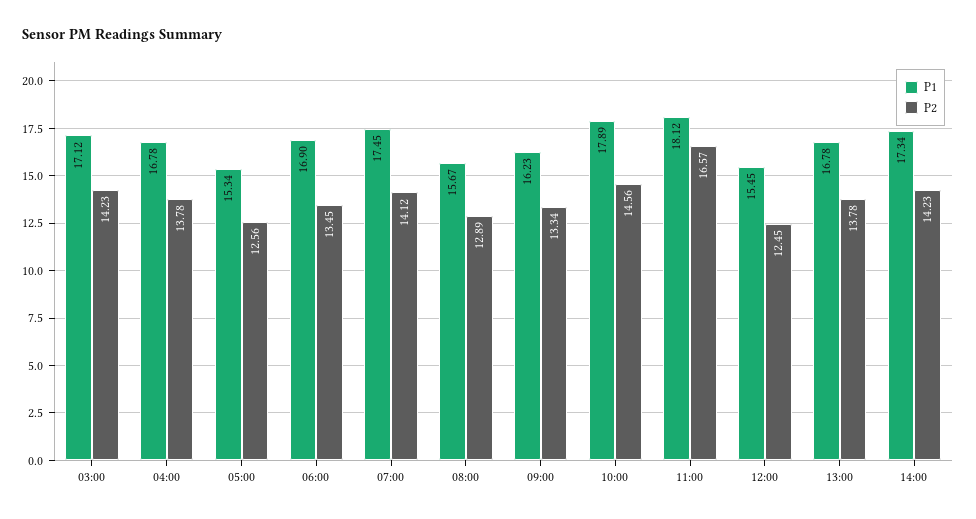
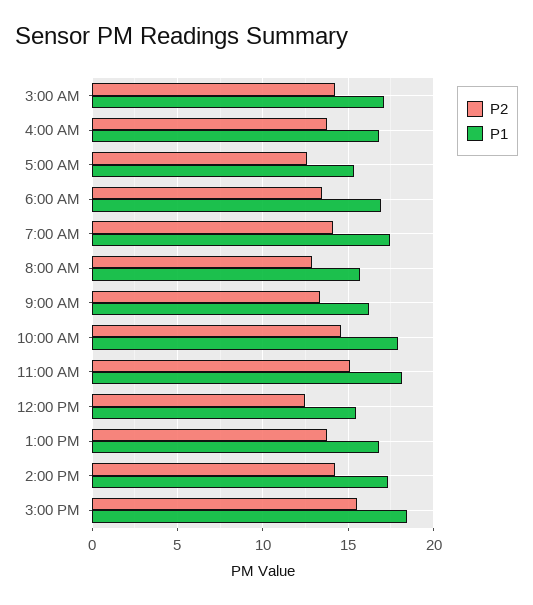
P2, 11:00: 16.57 -> 15
P2, 3:00 PM: none -> 15.5
P1, 3:00 PM: none -> 18.5

